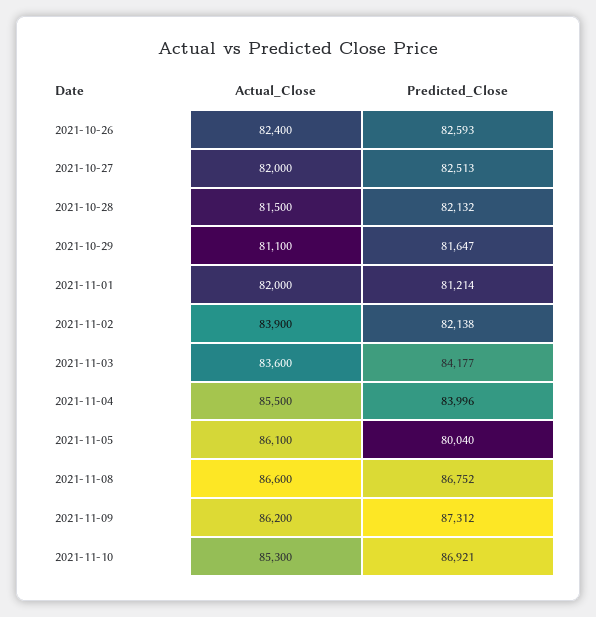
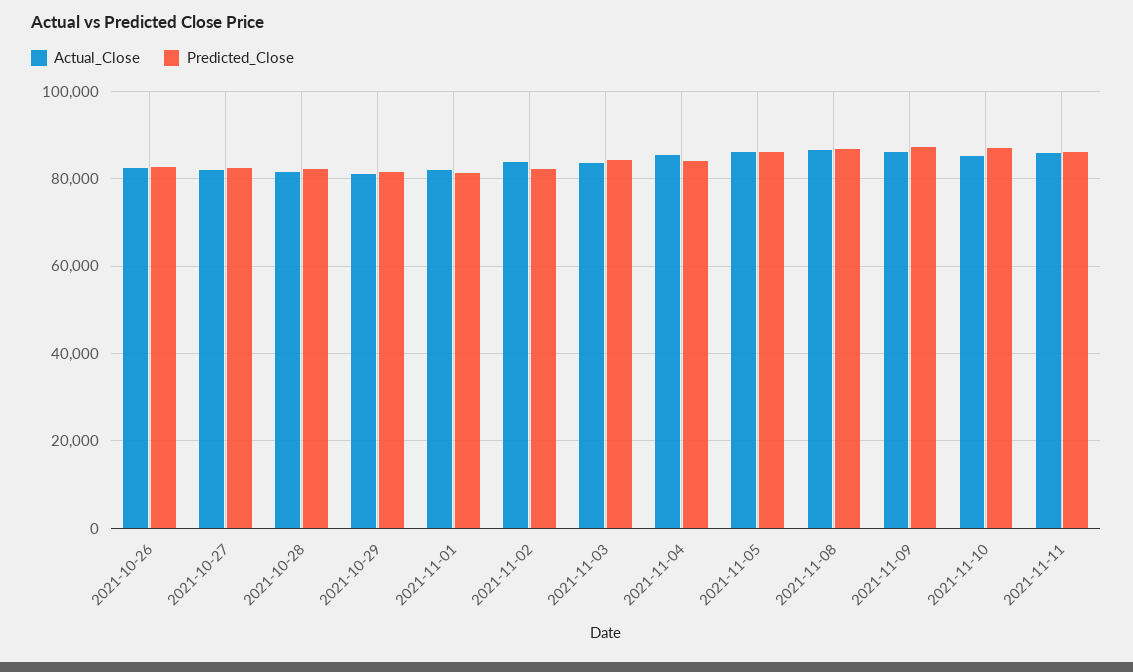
Predicted_Close, 2021-11-05: 80040 -> 86000
Actual_Close, 2021-11-11: none -> 86000
Predicted_Close, 2021-11-11: none -> 86000

